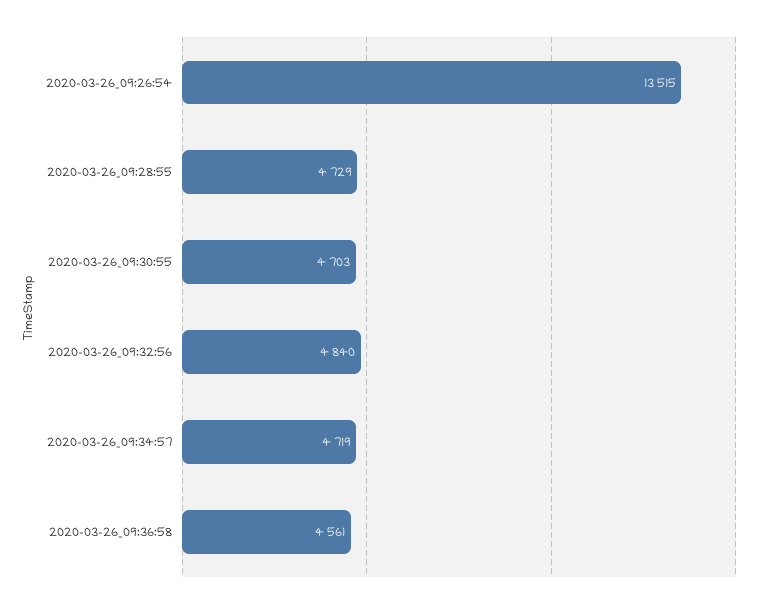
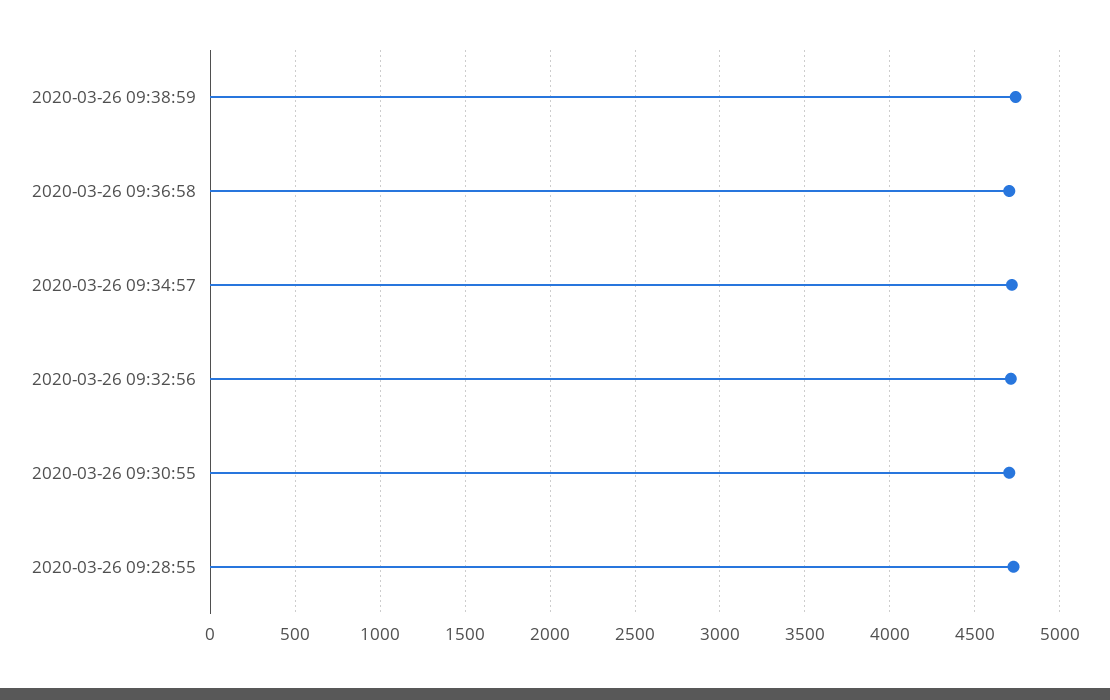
2020-03-26_09:26:54: 13515 -> none
2020-03-26_09:32:56: 4840 -> 4700
2020-03-26_09:36:58: 4561 -> 4700
2020-03-26 09:38:59: none -> 4750

